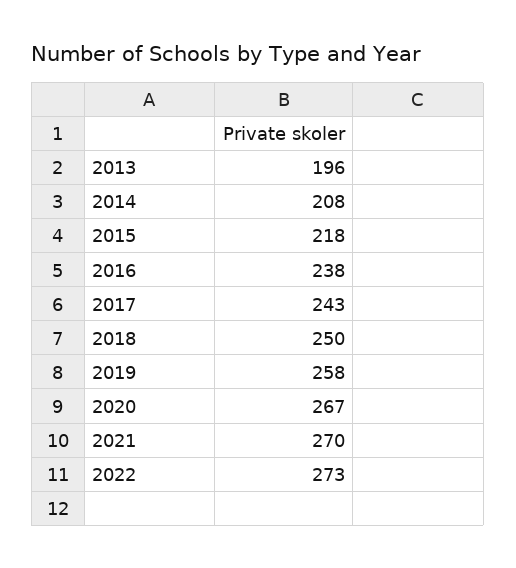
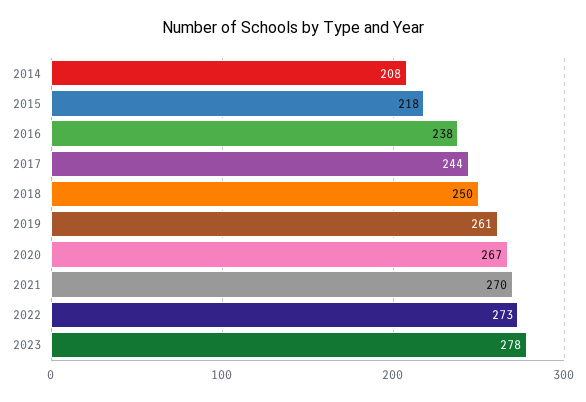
2013: 196 -> none
2017: 243 -> 244
2019: 258 -> 261
2023: none -> 278

